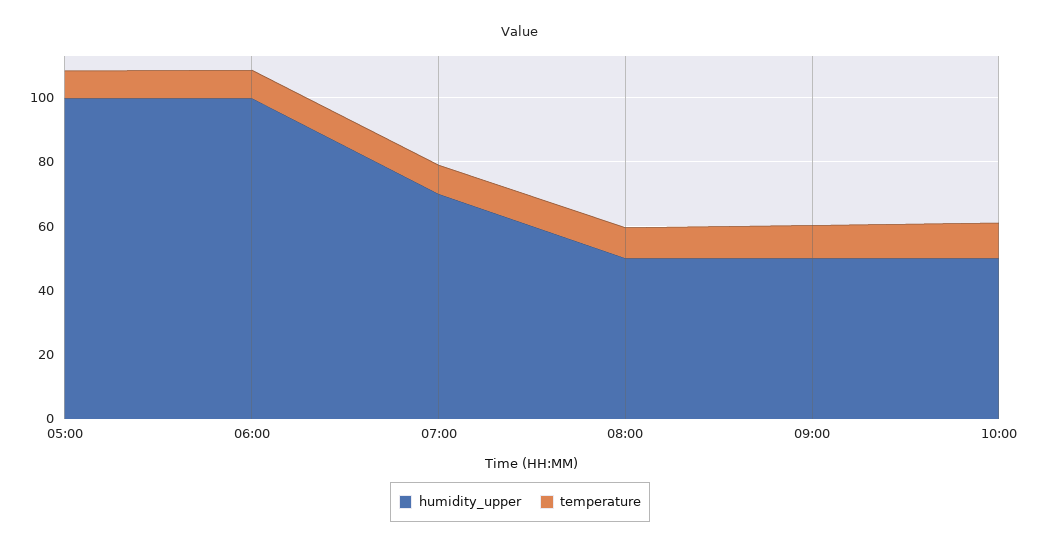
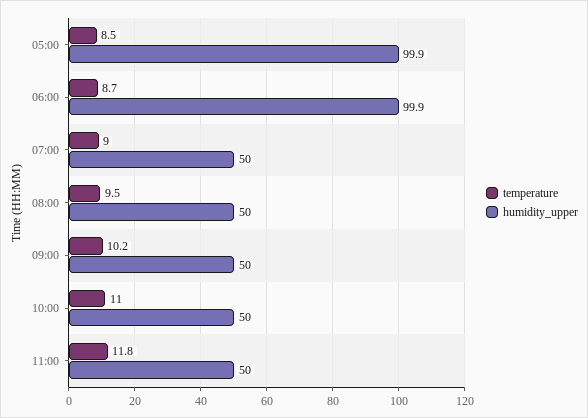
humidity_upper, 07:00: 70 -> 50
temperature, 11:00: none -> 11.8
humidity_upper, 11:00: none -> 50

